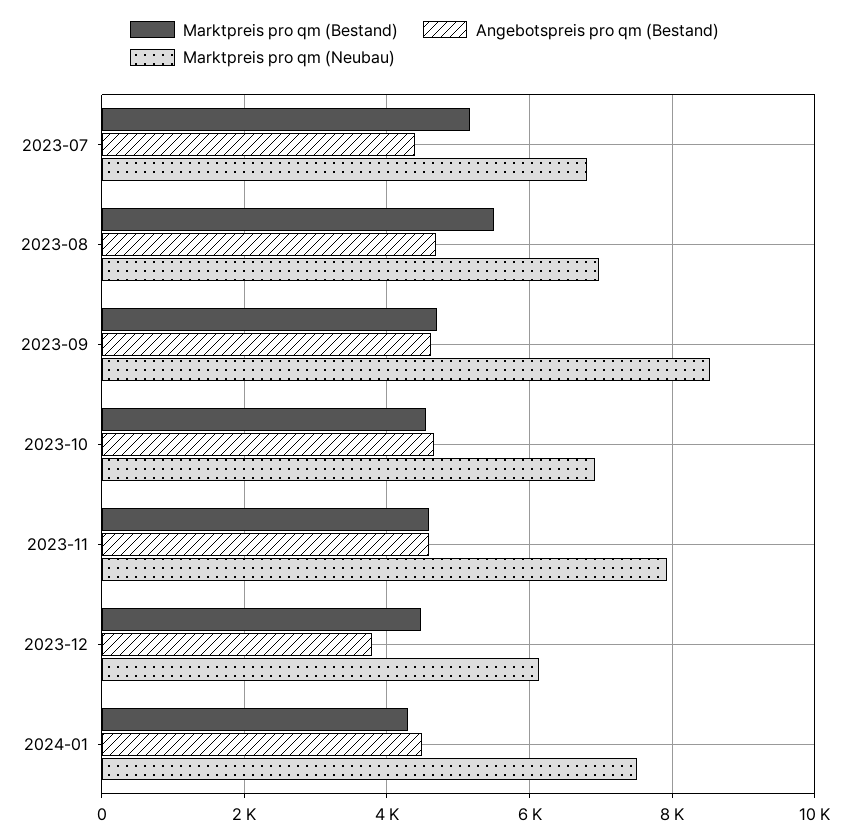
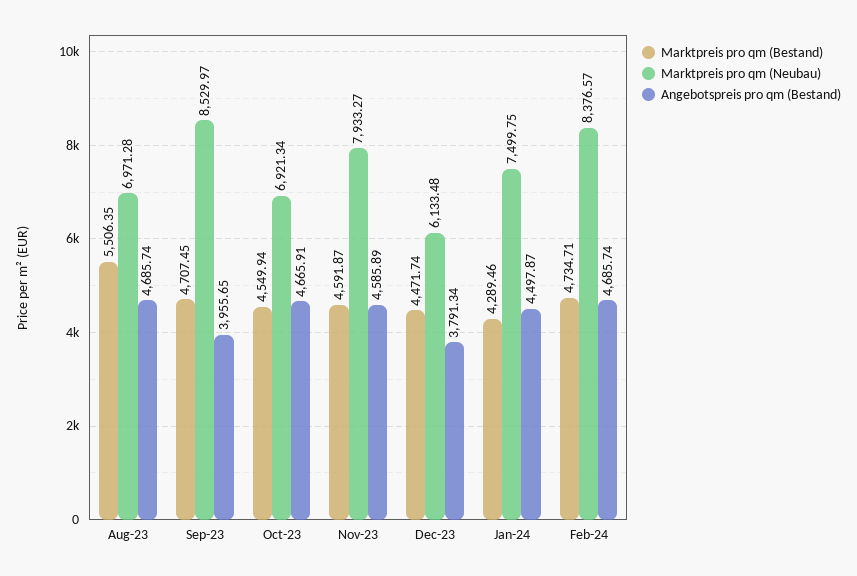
Marktpreis pro qm (Bestand), 2023-07: 5200 -> none
Angebotspreis pro qm (Bestand), 2023-07: 4400 -> none
Marktpreis pro qm (Neubau), 2023-07: 6800 -> none
Angebotspreis pro qm (Bestand), 2023-09: 4600 -> 3955.65
Marktpreis pro qm (Bestand), Feb-24: none -> 4734.71
Marktpreis pro qm (Neubau), Feb-24: none -> 8376.57
Angebotspreis pro qm (Bestand), Feb-24: none -> 4685.74

